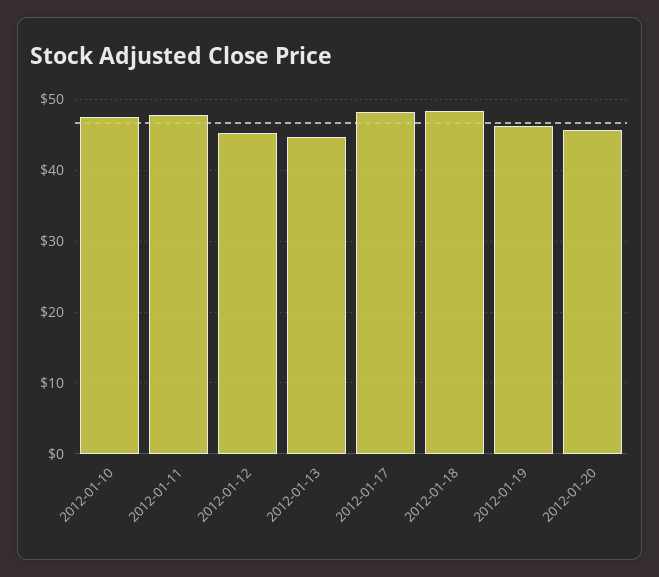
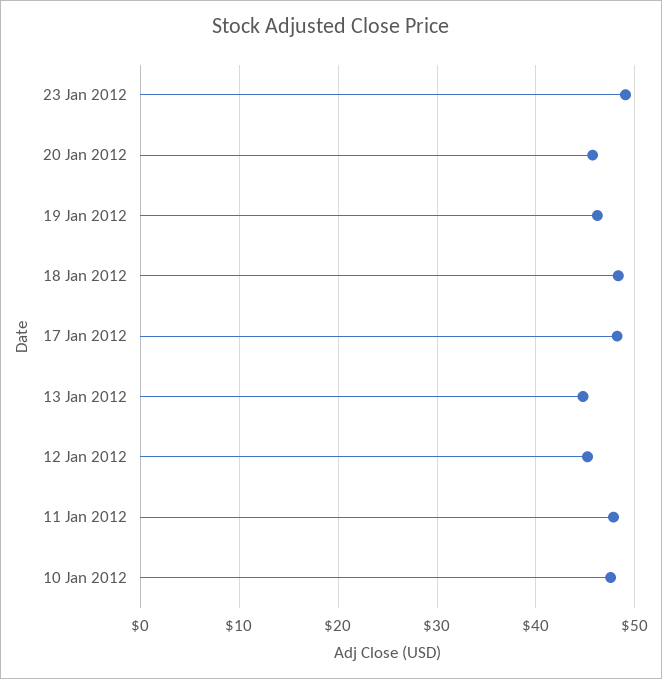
23 Jan 2012: none -> 49

